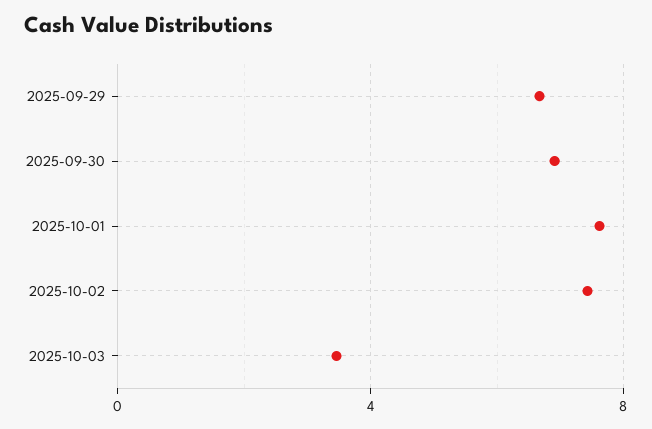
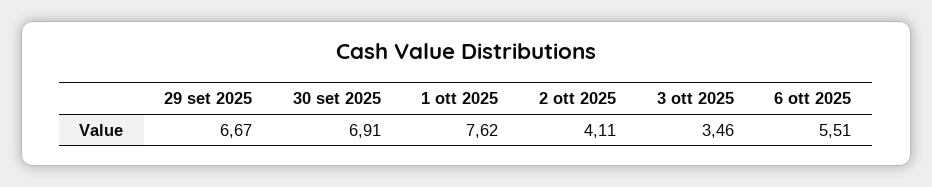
2025-10-02: 7.5 -> 4.11
6 ott 2025: none -> 5.51

